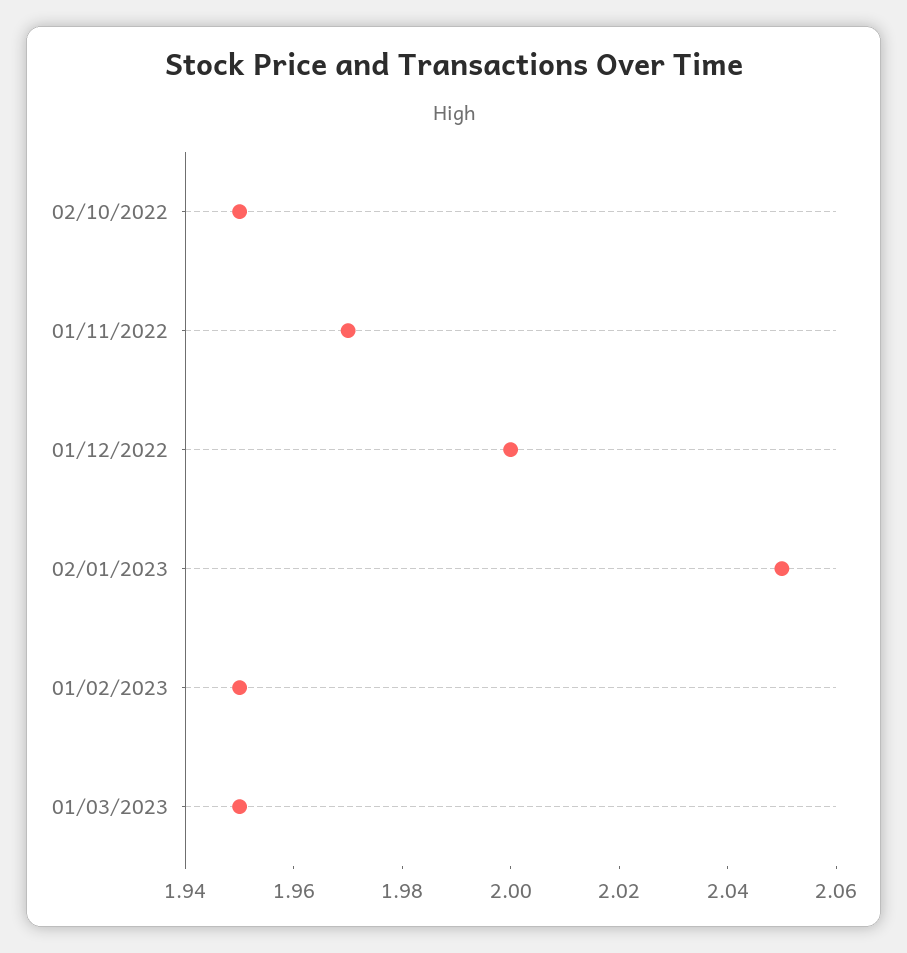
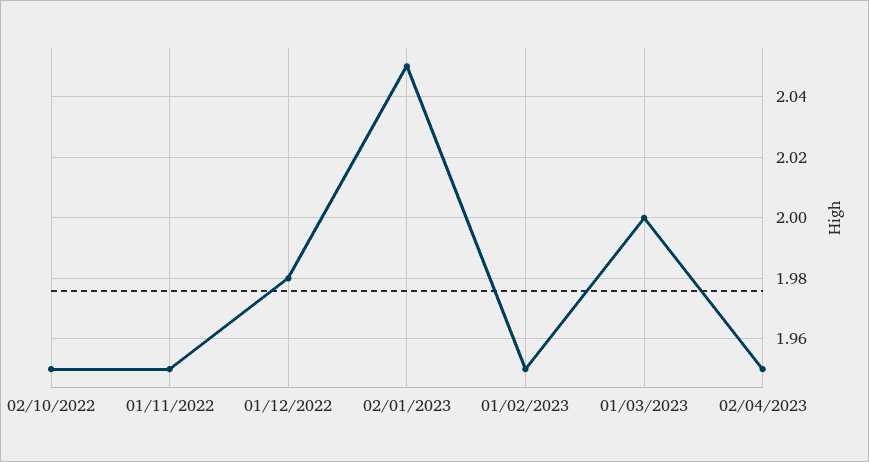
01/11/2022: 1.97 -> 1.95
01/12/2022: 2 -> 1.98
01/03/2023: 1.95 -> 2
02/04/2023: none -> 1.95

